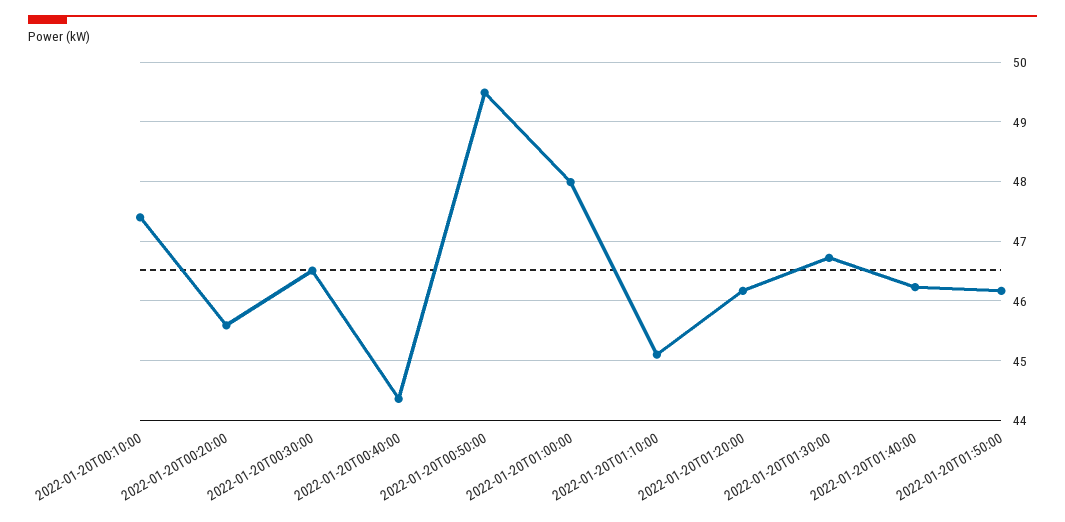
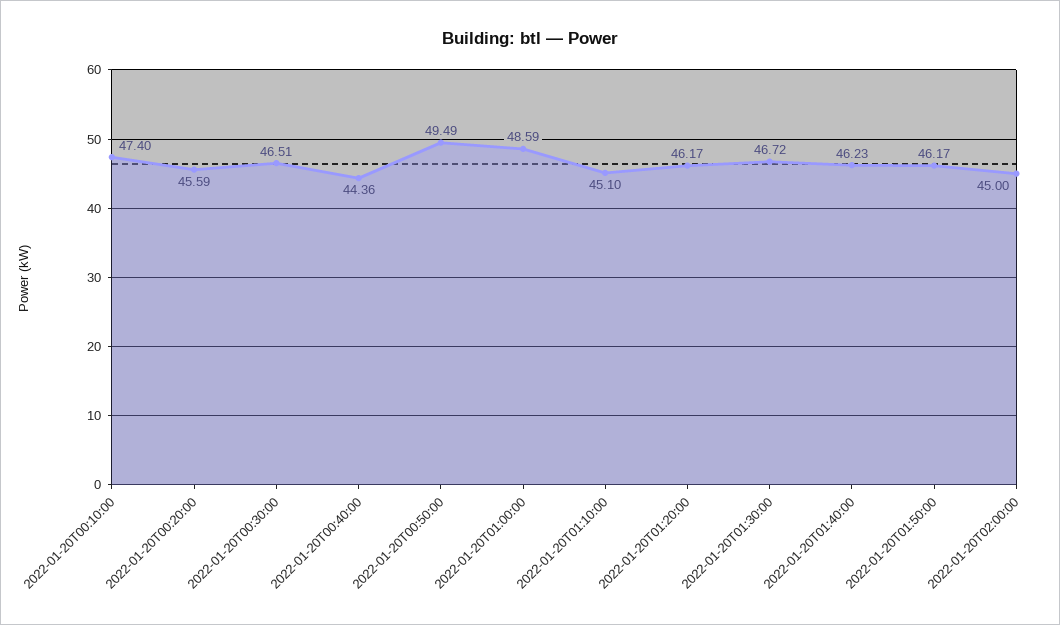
2022-01-20T01:00:00: 48 -> 48.59
2022-01-20T02:00:00: none -> 45

